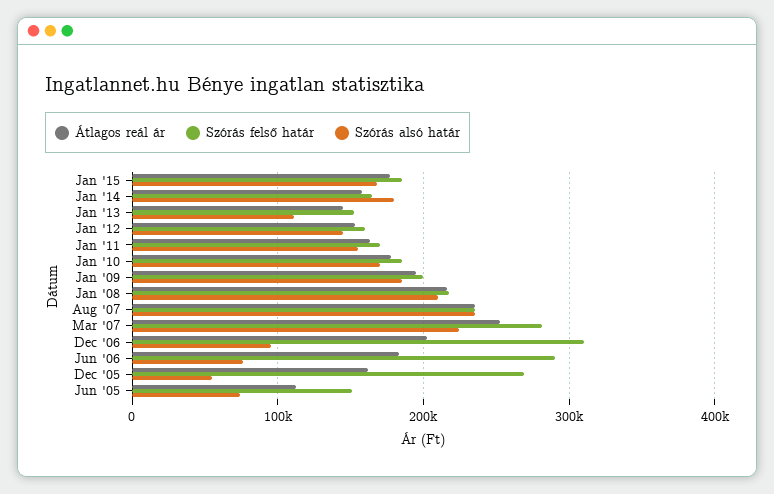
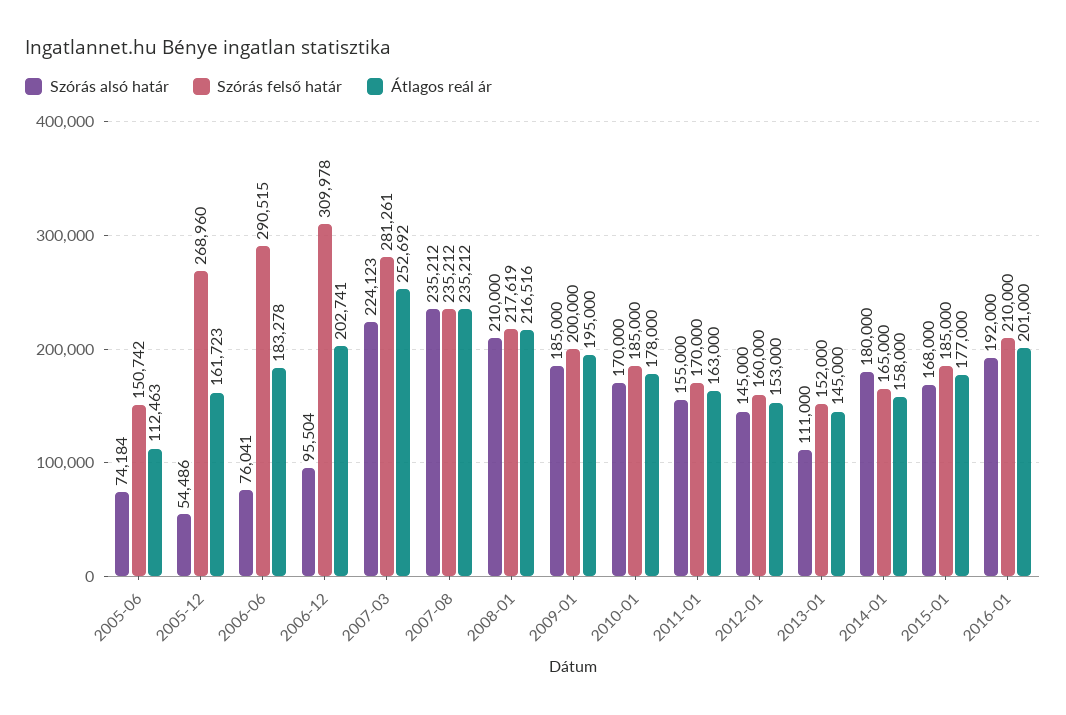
Szórás alsó határ, 2016-01: none -> 192000
Szórás felső határ, 2016-01: none -> 210000
Átlagos reál ár, 2016-01: none -> 201000

